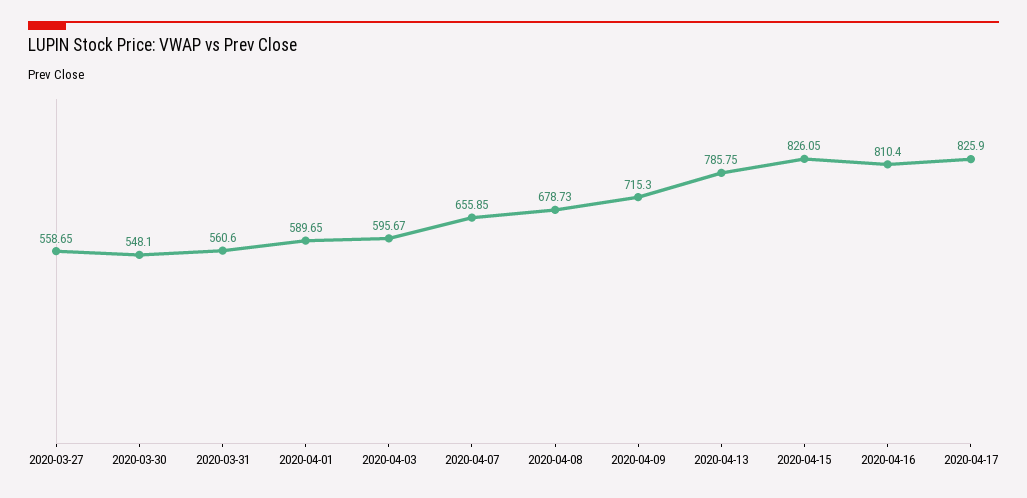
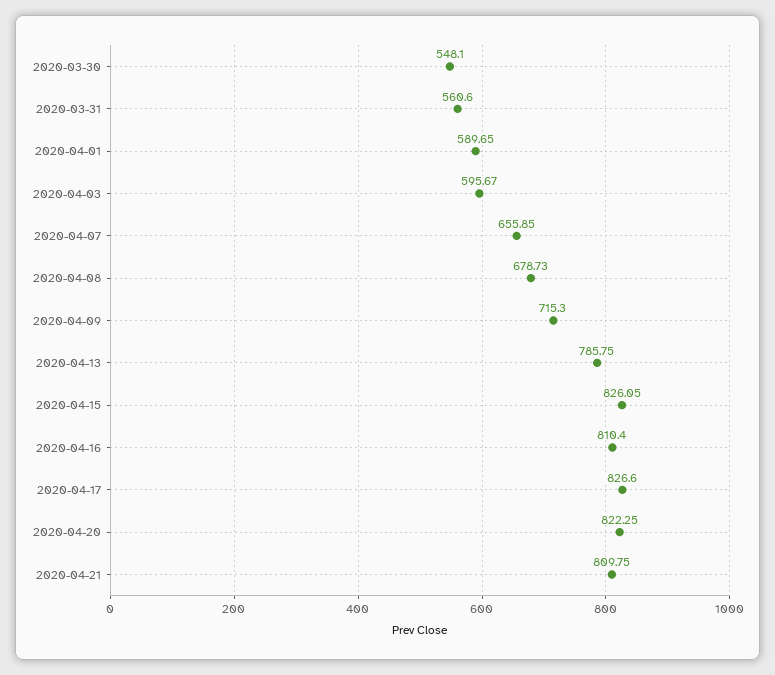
2020-03-27: 558.65 -> none
2020-04-17: 825.9 -> 826.6
2020-04-20: none -> 822.25
2020-04-21: none -> 809.75

